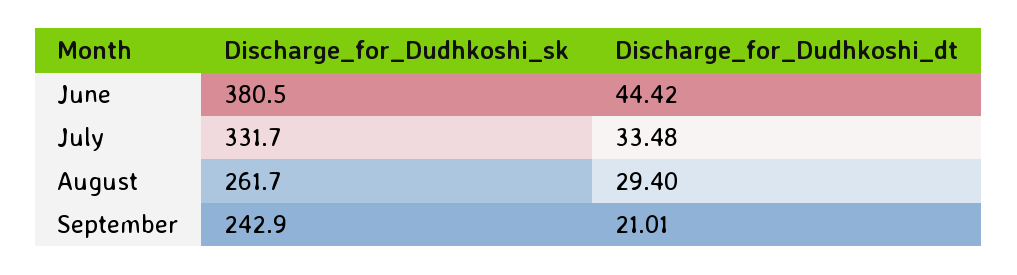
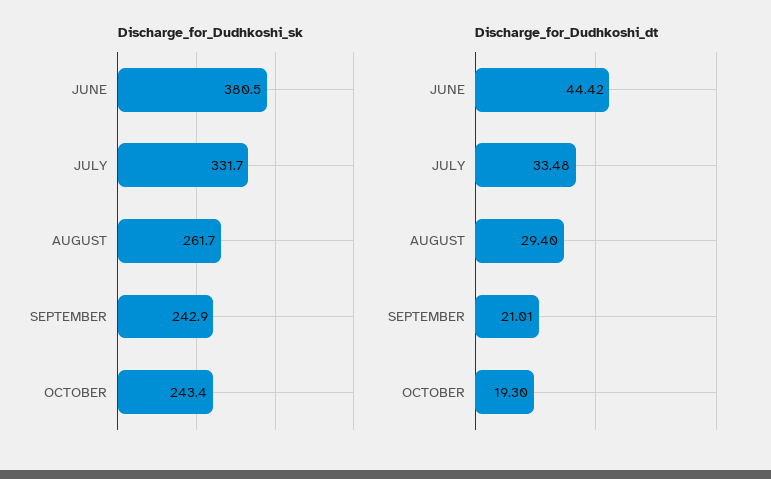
Discharge_for_Dudhkoshi_sk, OCTOBER: none -> 243.4
Discharge_for_Dudhkoshi_dt, OCTOBER: none -> 19.3

